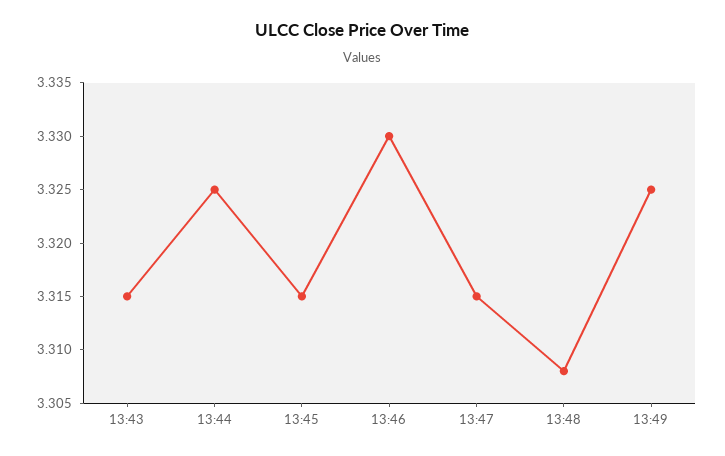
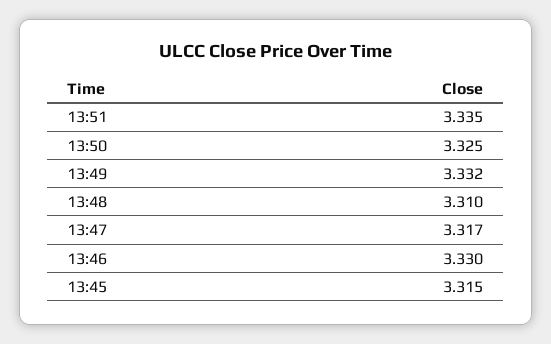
13:43: 3.315 -> none
13:44: 3.325 -> none
13:47: 3.315 -> 3.317
13:48: 3.308 -> 3.31
13:49: 3.325 -> 3.332
13:51: none -> 3.335
13:50: none -> 3.325

